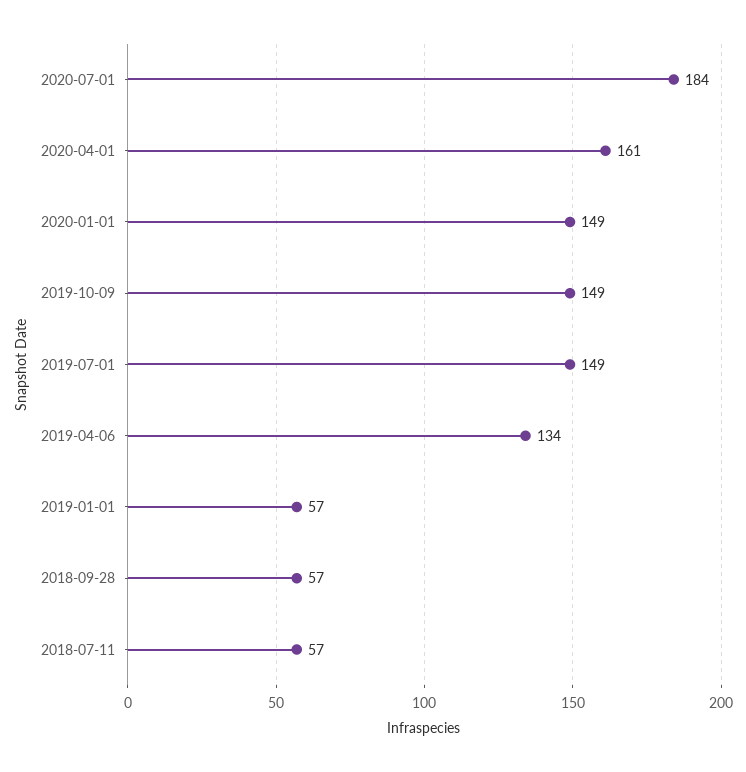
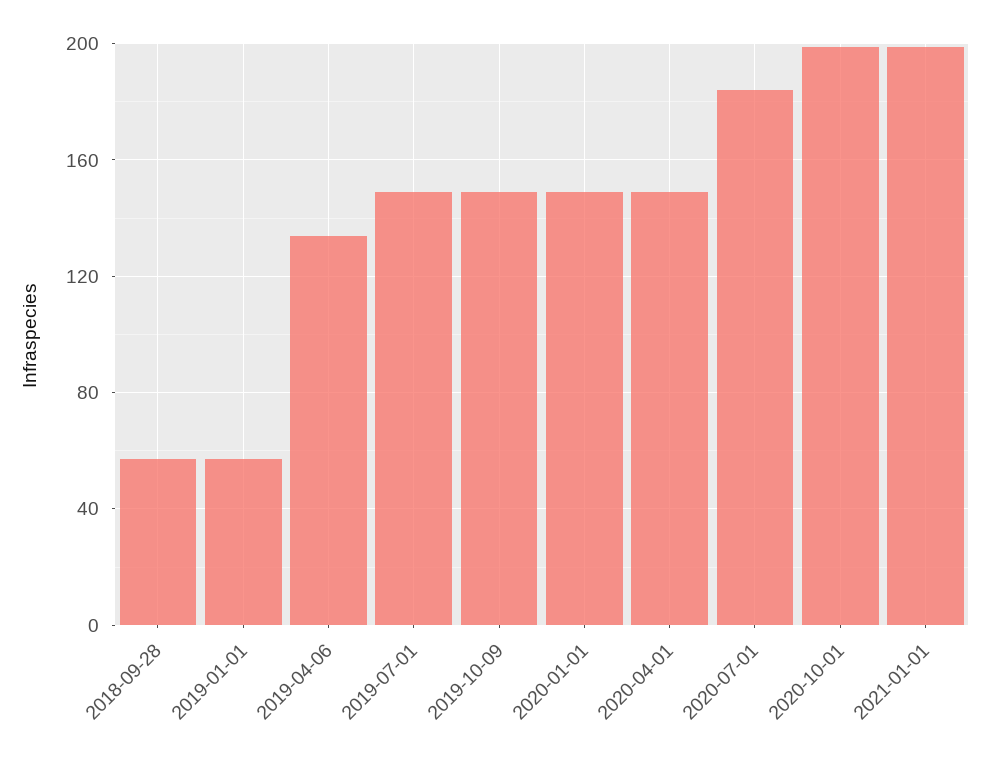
2020-04-01: 161 -> 150
2018-07-11: 57 -> none
2020-10-01: none -> 200
2021-01-01: none -> 200

